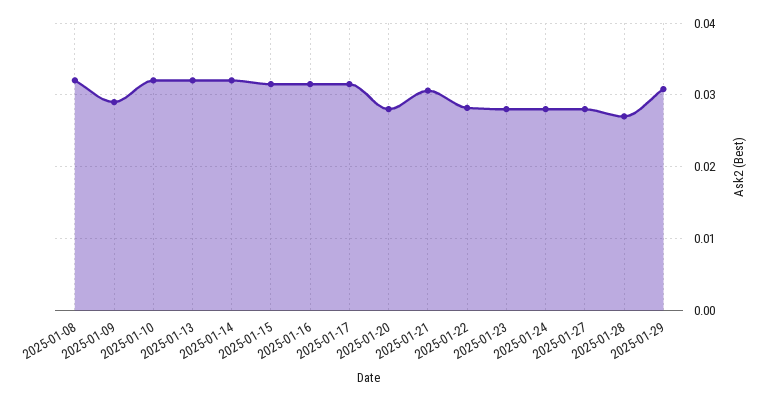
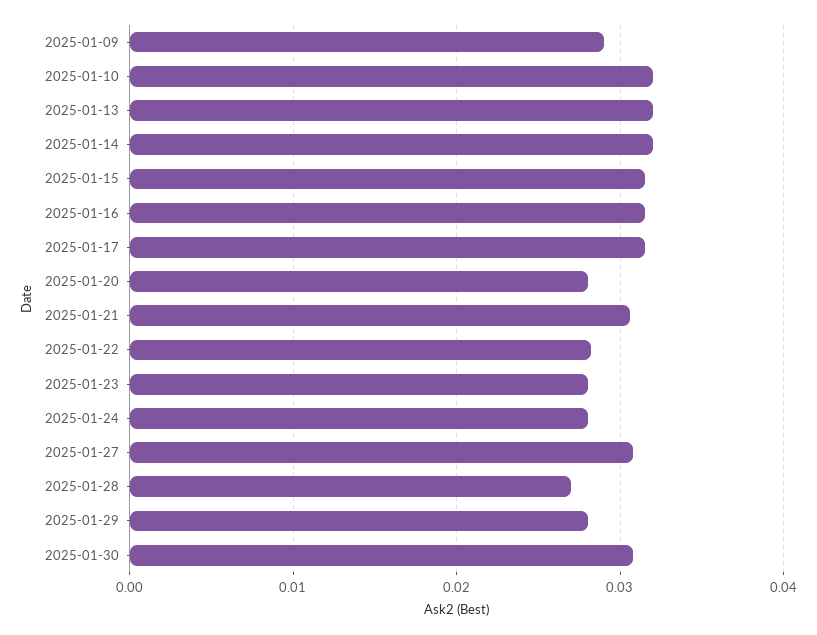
2025-01-08: 0.032 -> none
2025-01-27: 0.028 -> 0.031
2025-01-29: 0.031 -> 0.028
2025-01-30: none -> 0.031

